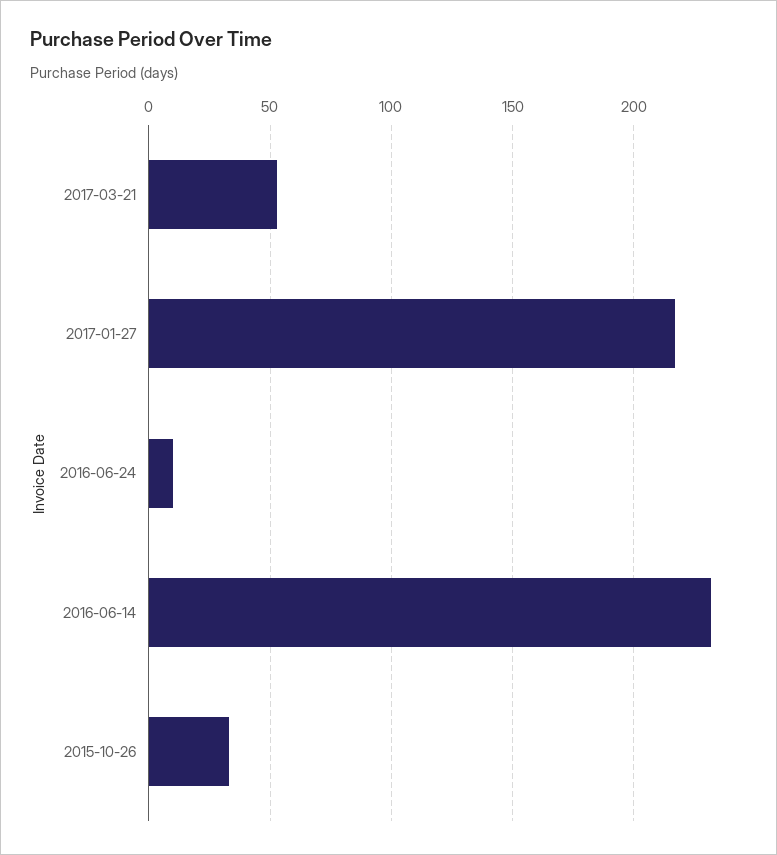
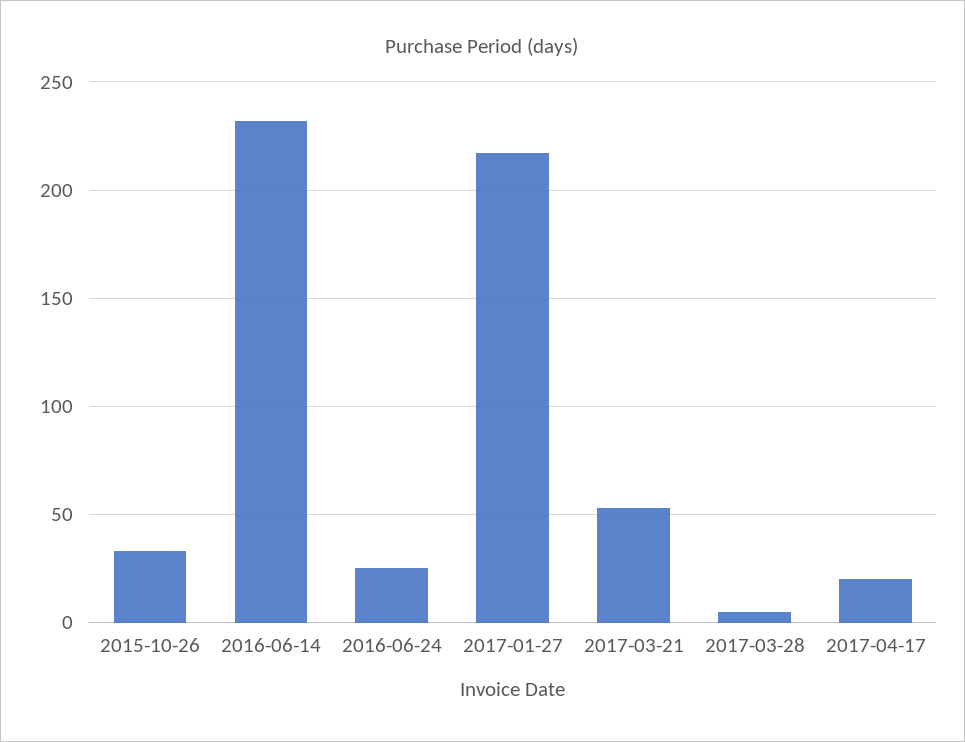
2016-06-24: 10 -> 25
2017-03-28: none -> 5
2017-04-17: none -> 20

